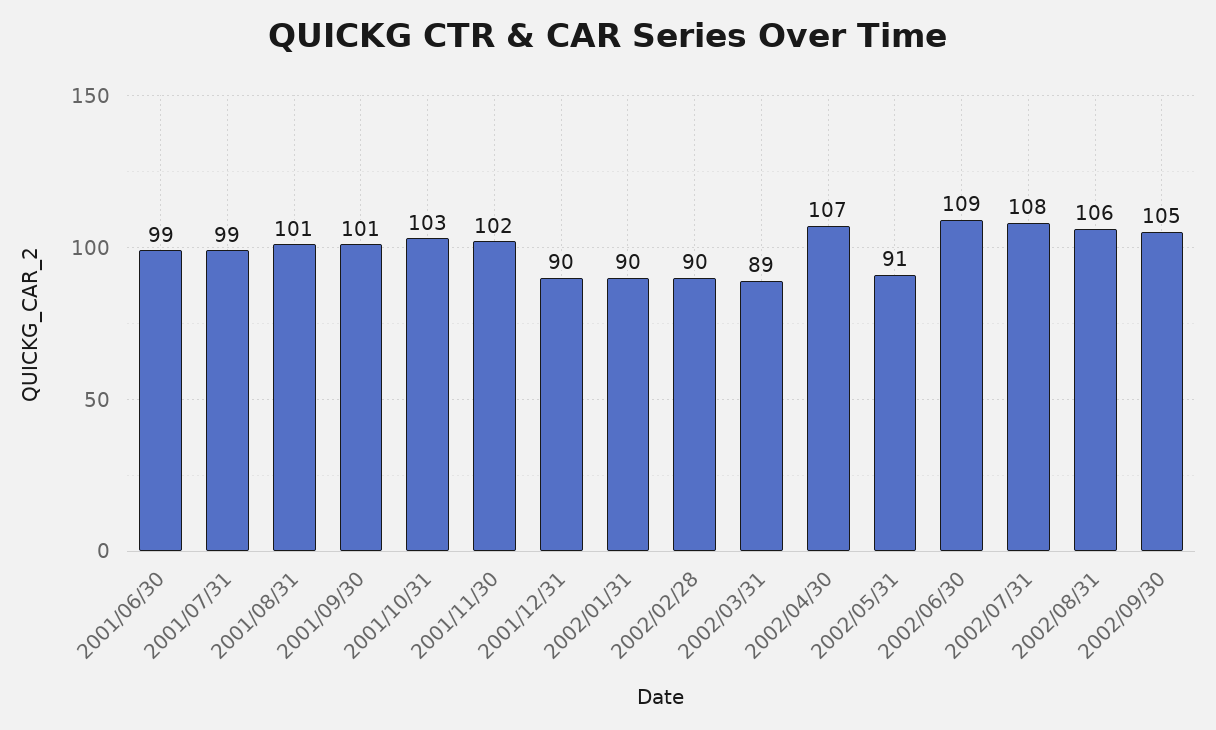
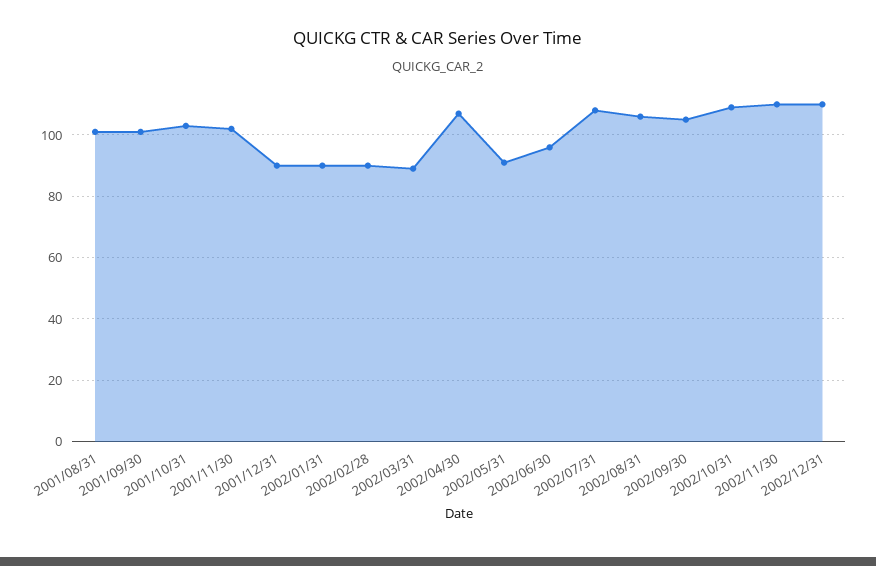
2001/06/30: 99 -> none
2001/07/31: 99 -> none
2002/06/30: 109 -> 95
2002/10/31: none -> 110
2002/11/30: none -> 110
2002/12/31: none -> 110

